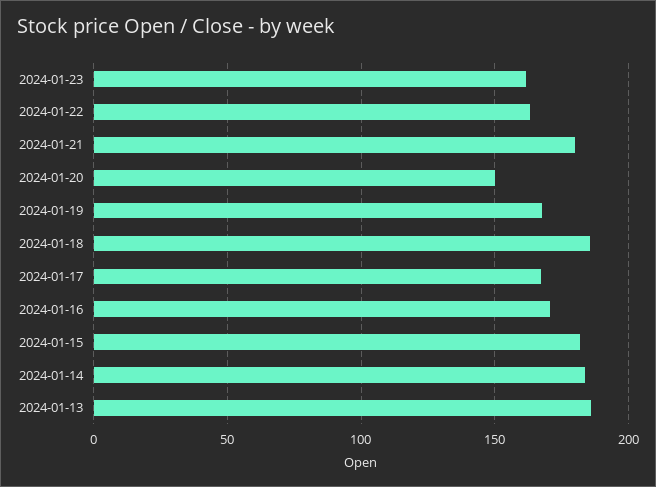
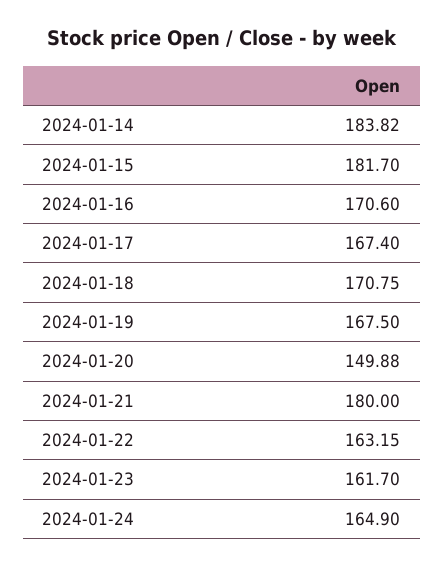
2024-01-18: 185 -> 170.75
2024-01-13: 185 -> none
2024-01-24: none -> 164.9

